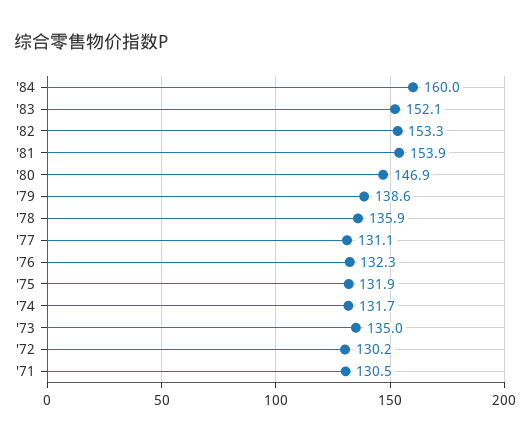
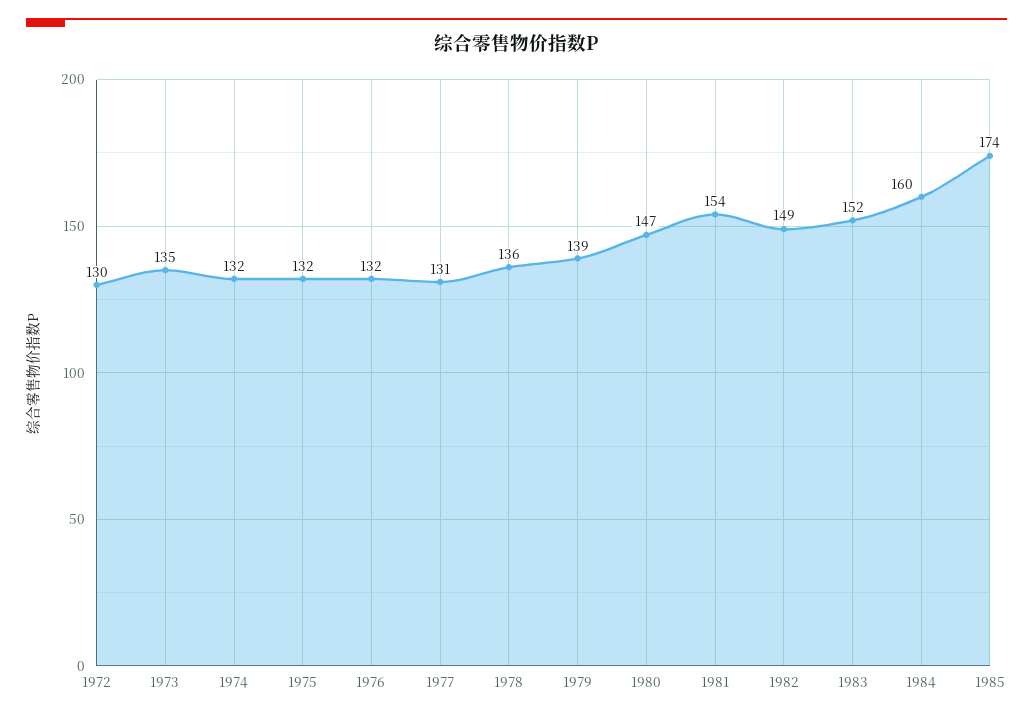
'82: 153.3 -> 149
'71: 130.5 -> none
1985: none -> 174

